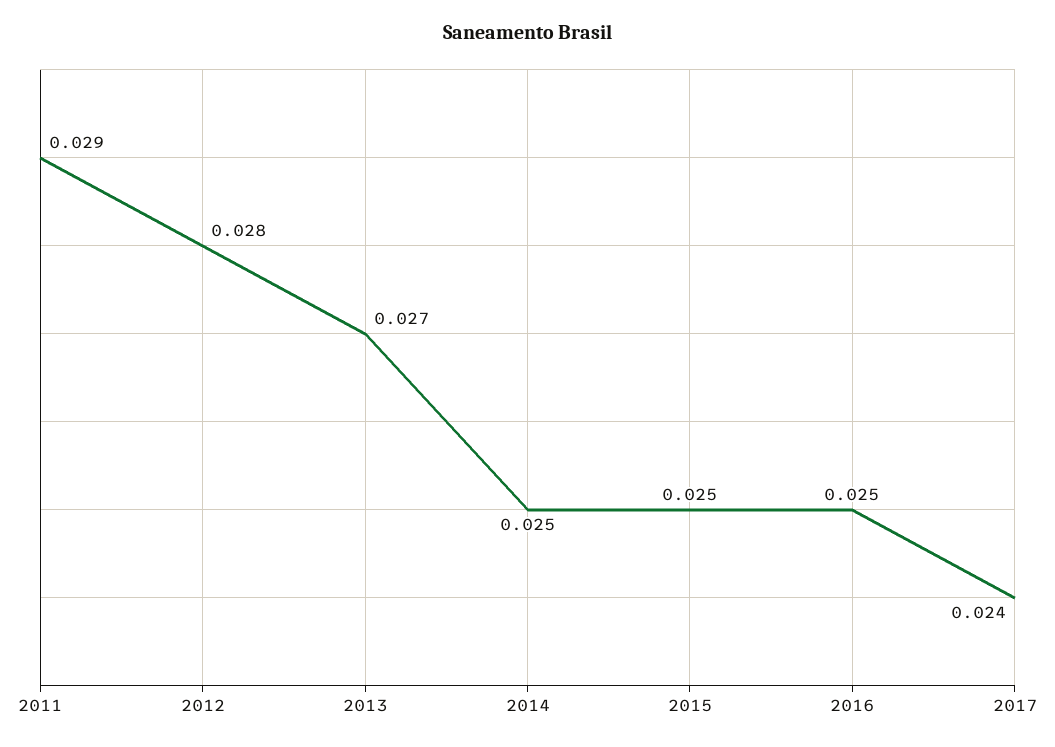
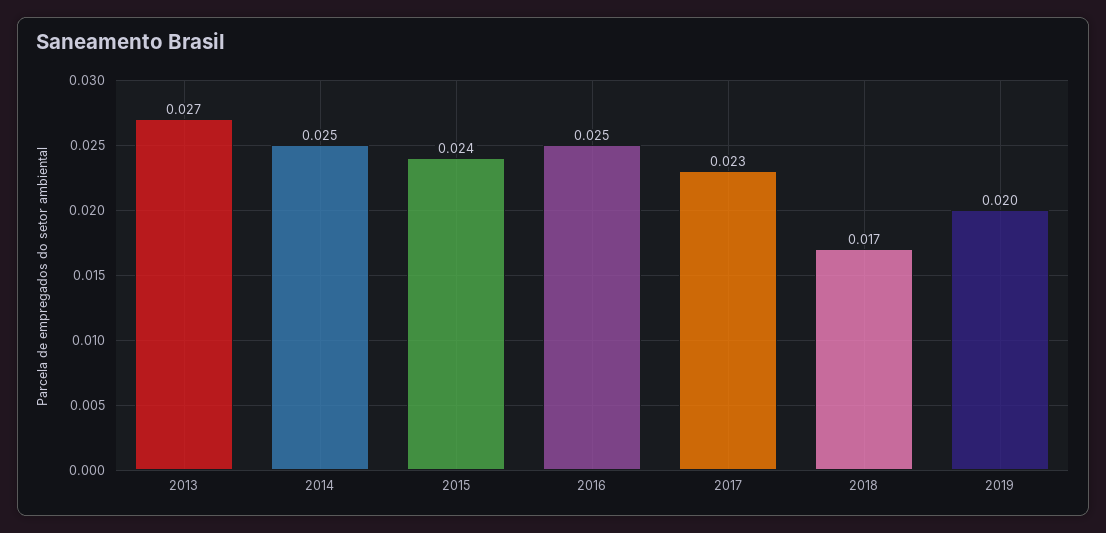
2011: 0.029 -> none
2012: 0.028 -> none
2015: 0.025 -> 0.024
2017: 0.024 -> 0.023
2018: none -> 0.017
2019: none -> 0.02

